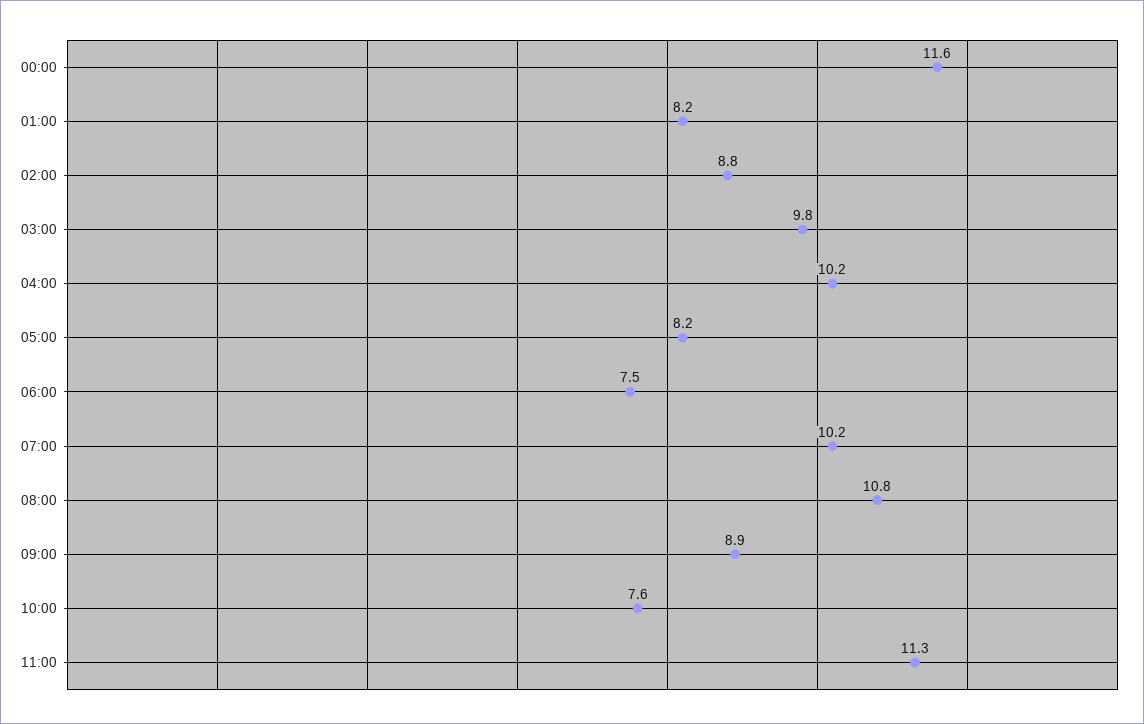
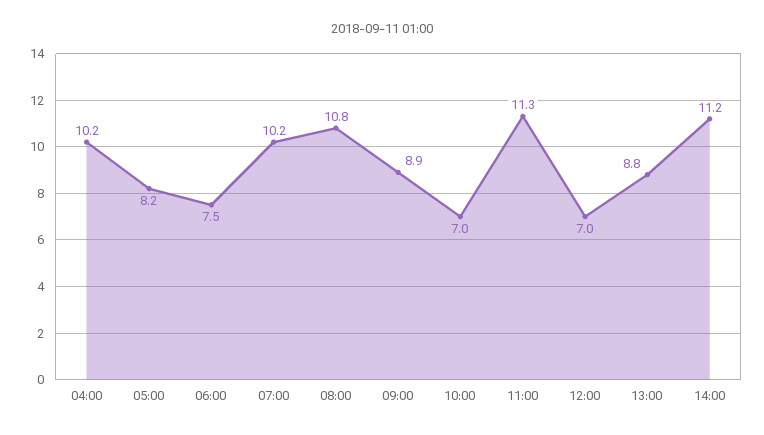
00:00: 11.6 -> none
01:00: 8.2 -> none
02:00: 8.8 -> none
03:00: 9.8 -> none
10:00: 7.6 -> 7
12:00: none -> 7
13:00: none -> 8.8
14:00: none -> 11.2

